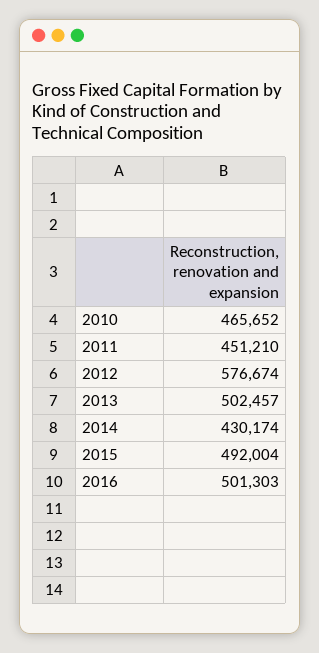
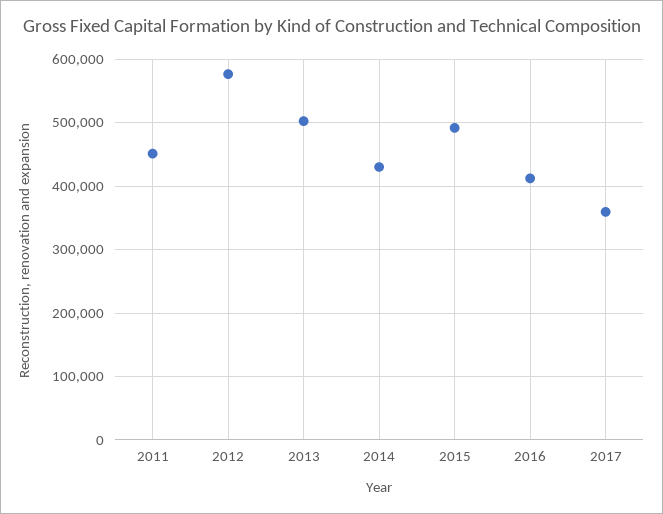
2010: 465652 -> none
2016: 501303 -> 410000
2017: none -> 360000

